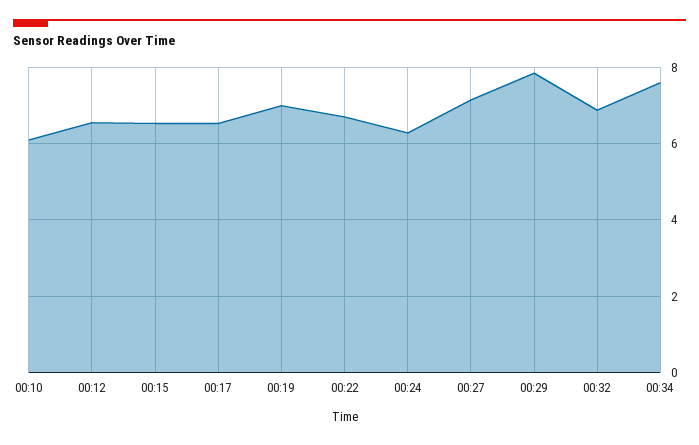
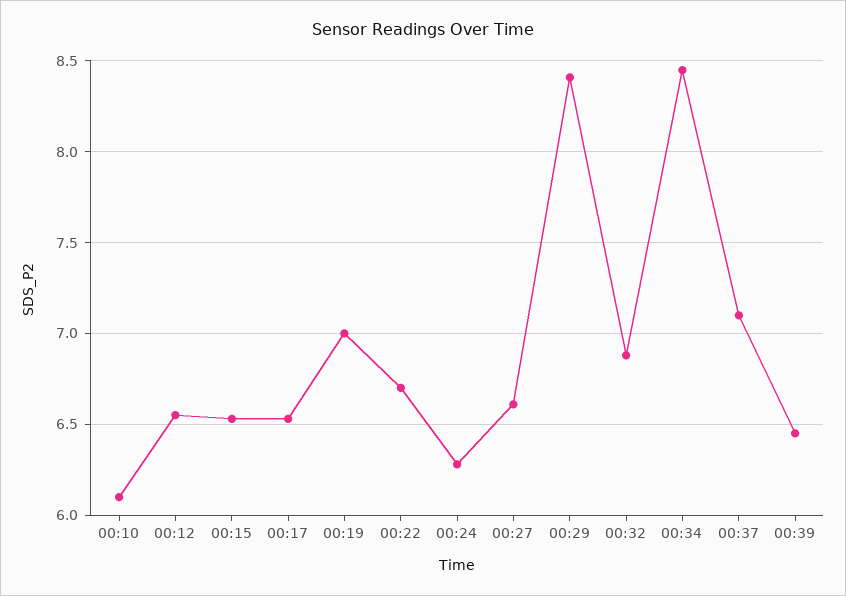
00:27: 7.2 -> 6.6
00:29: 7.8 -> 8.4
00:34: 7.6 -> 8.45
00:37: none -> 7.1
00:39: none -> 6.45

